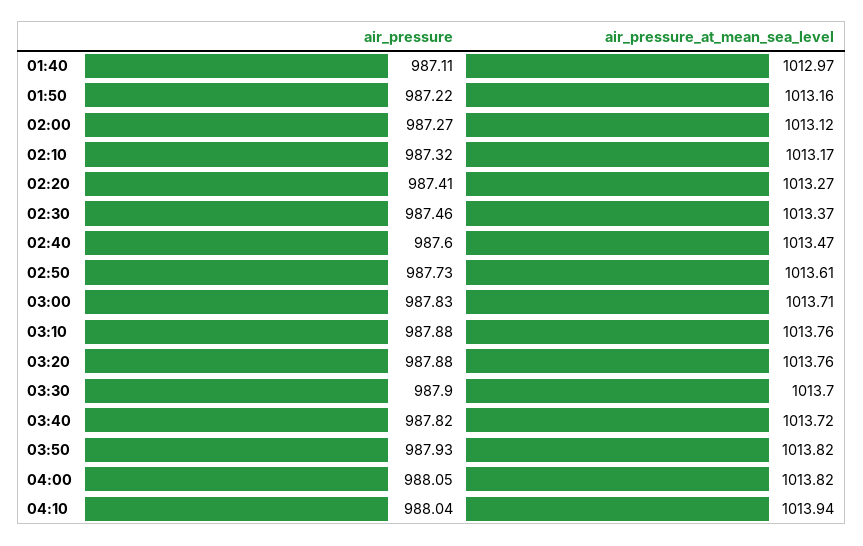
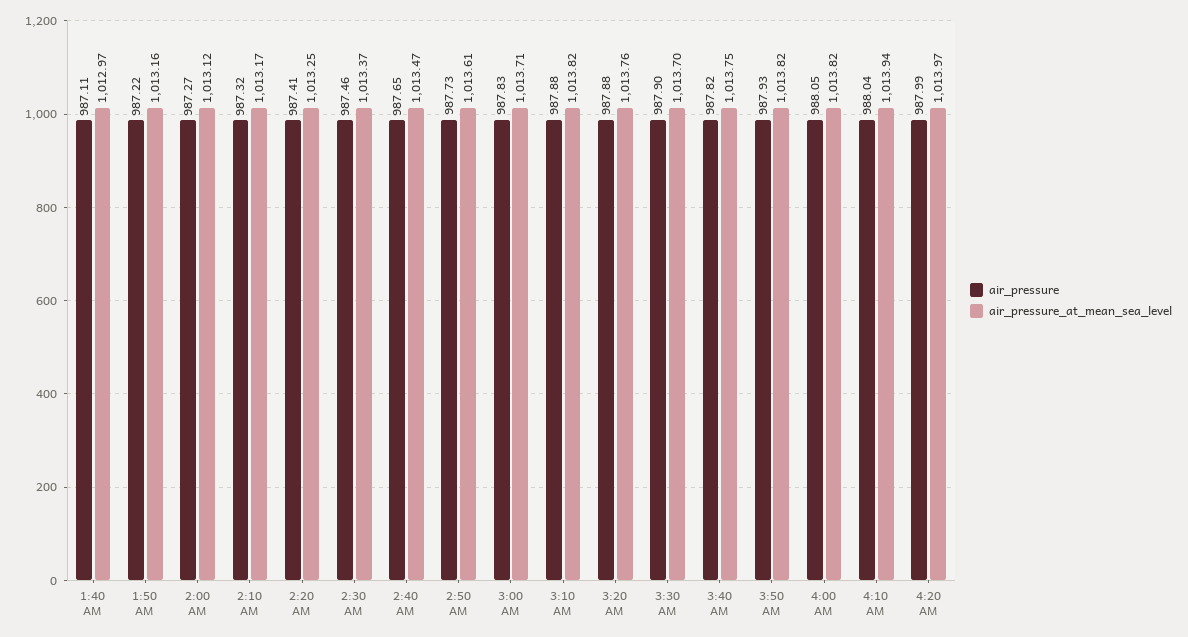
air_pressure_at_mean_sea_level, 02:20: 1013.27 -> 1013.25
air_pressure, 02:40: 987.6 -> 987.65
air_pressure_at_mean_sea_level, 03:10: 1013.76 -> 1013.82
air_pressure_at_mean_sea_level, 03:40: 1013.72 -> 1013.75
air_pressure, 4:20 AM: none -> 987.99
air_pressure_at_mean_sea_level, 4:20 AM: none -> 1013.97

